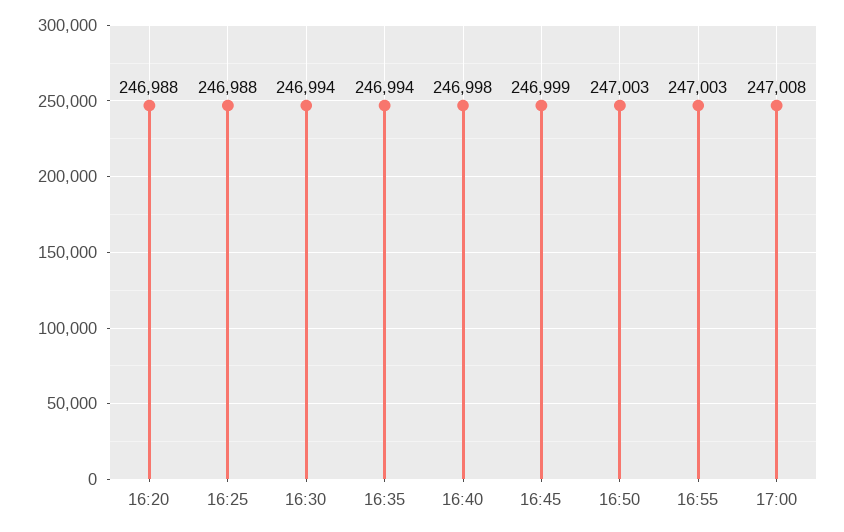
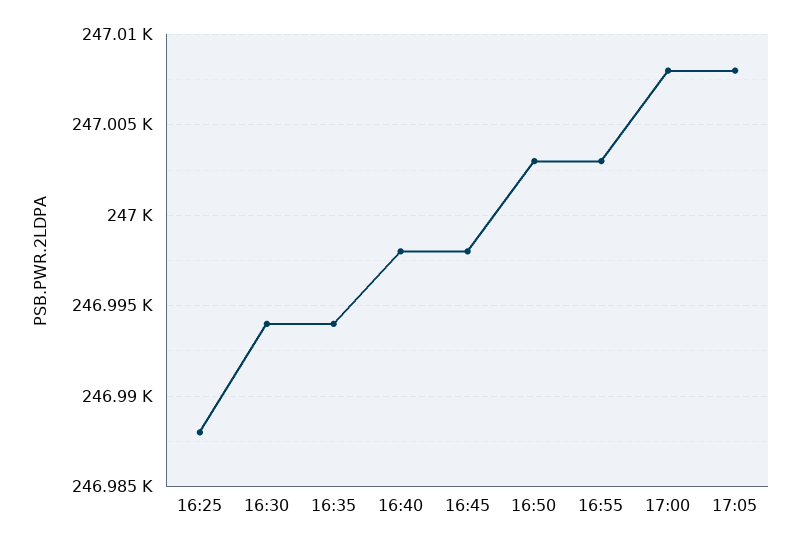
16:20: 246988 -> none
16:45: 246999 -> 246998
17:05: none -> 247008

